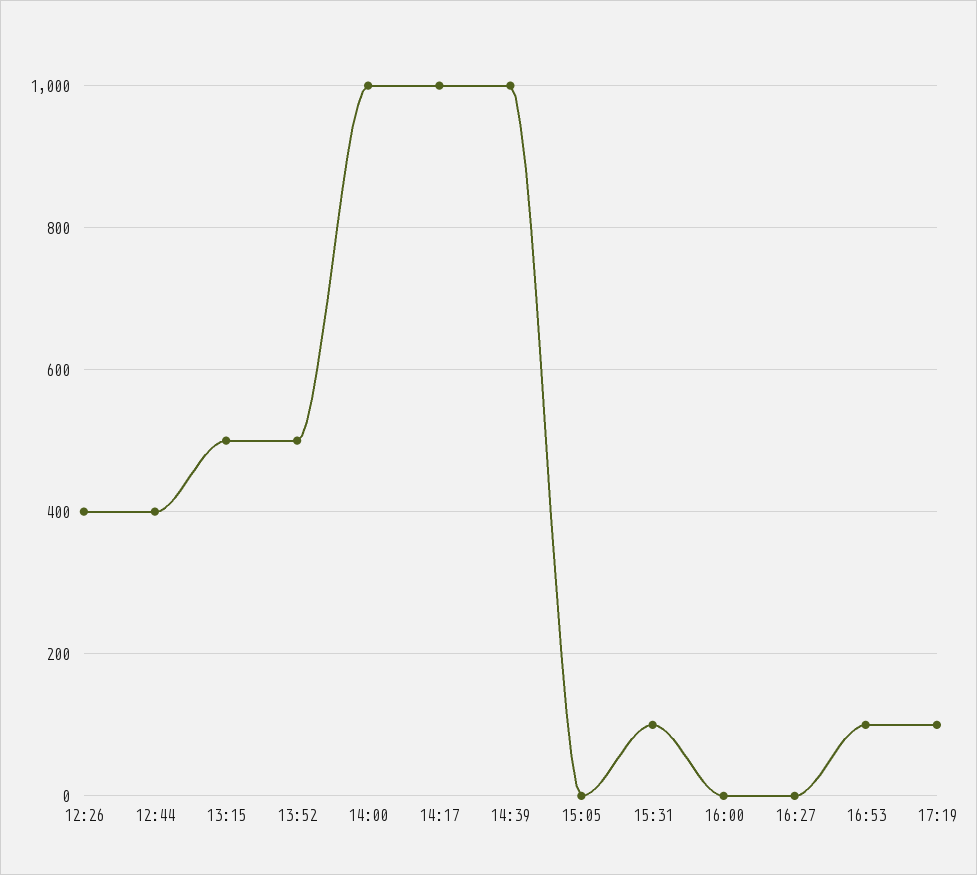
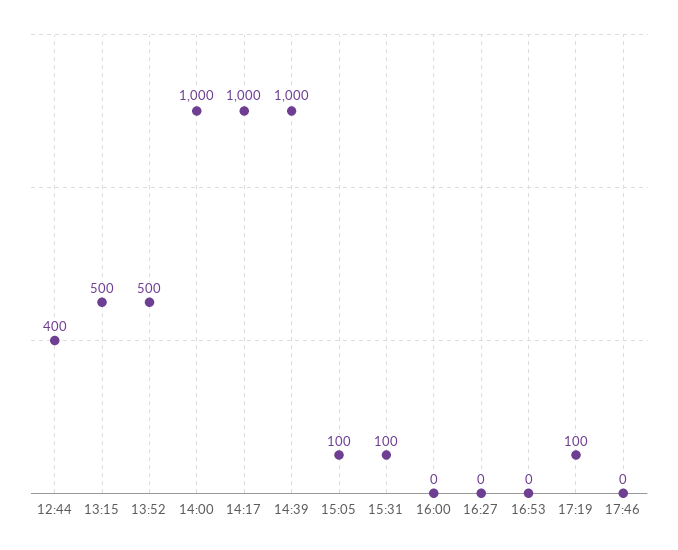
12:26: 400 -> none
15:05: 0 -> 100
16:53: 100 -> 0
17:46: none -> 0

